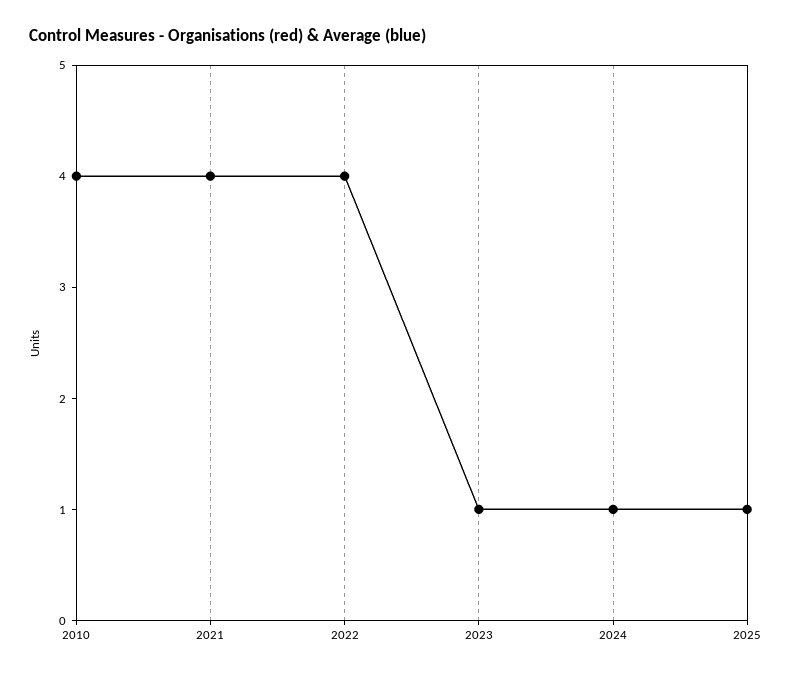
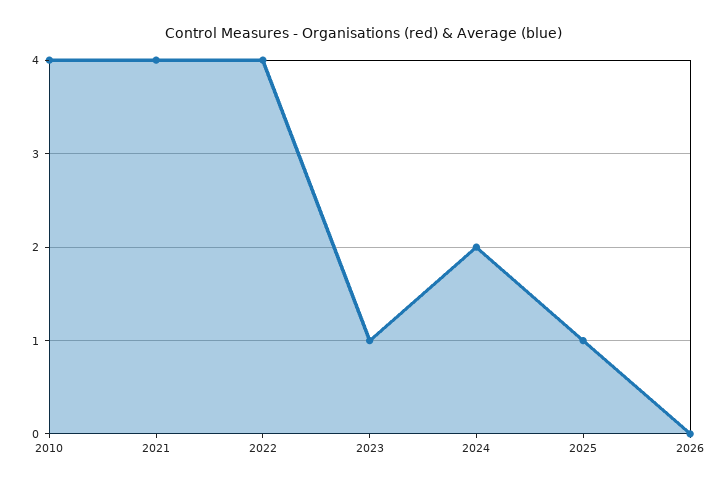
2024: 1 -> 2
2026: none -> 0

